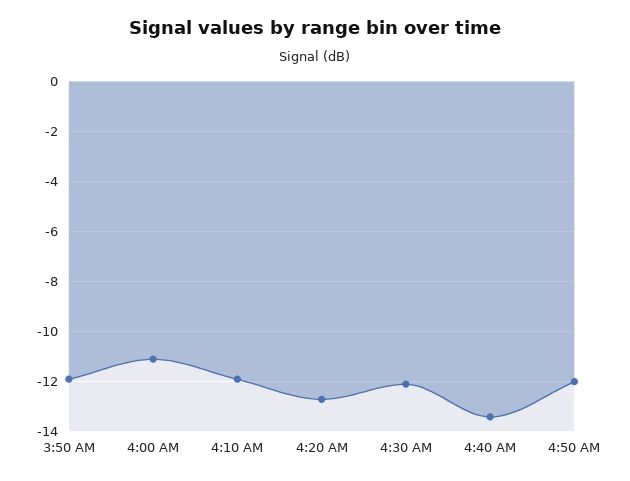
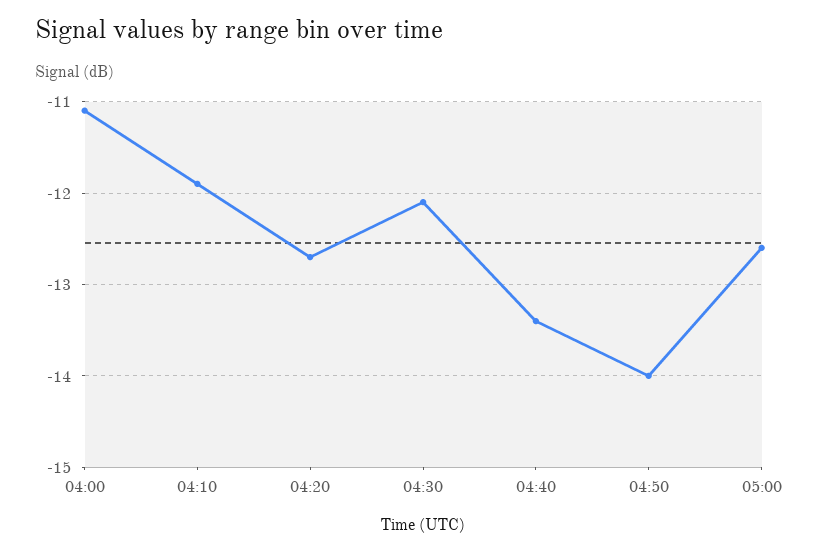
3:50 AM: -12 -> none
4:50 AM: -12 -> -14
05:00: none -> -12.6

